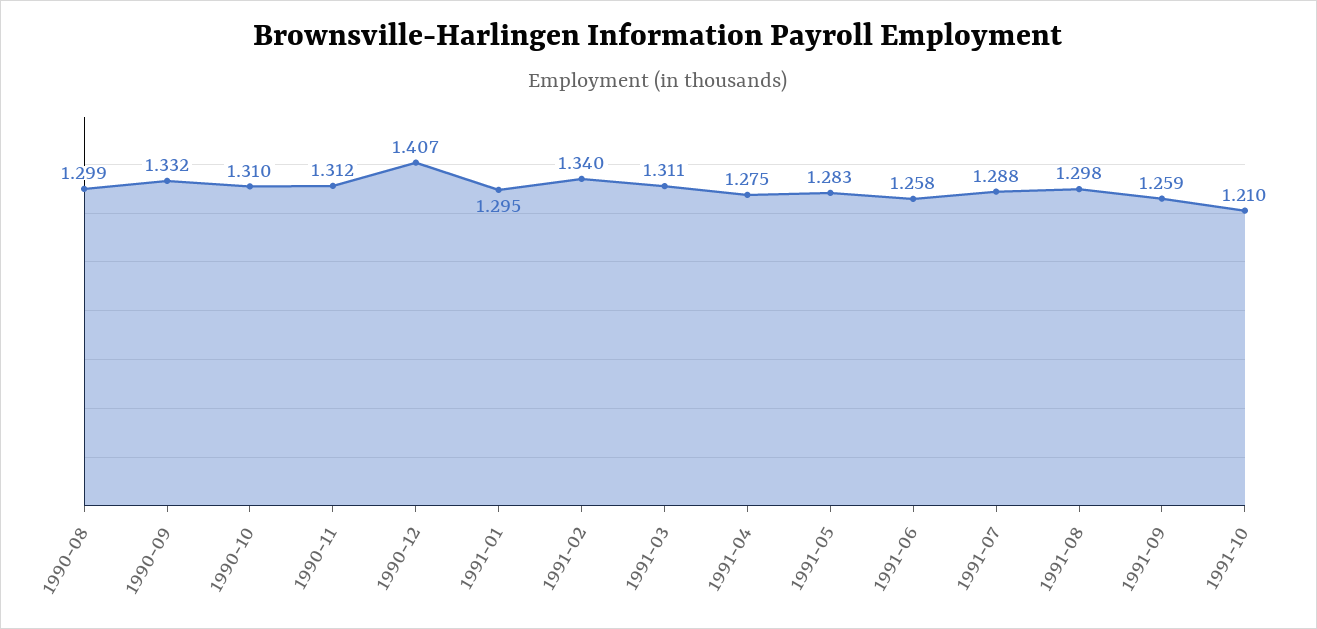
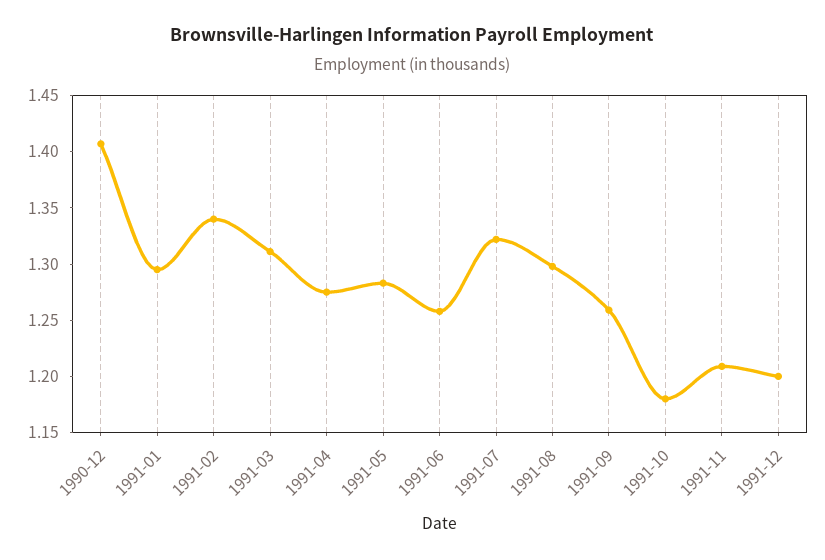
1990-08: 1.299 -> none
1990-09: 1.332 -> none
1990-10: 1.31 -> none
1990-11: 1.312 -> none
1991-07: 1.288 -> 1.32
1991-10: 1.21 -> 1.18
1991-11: none -> 1.21
1991-12: none -> 1.2

